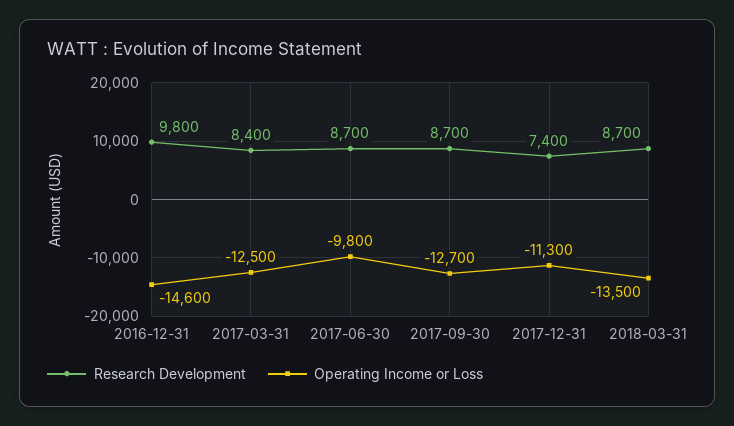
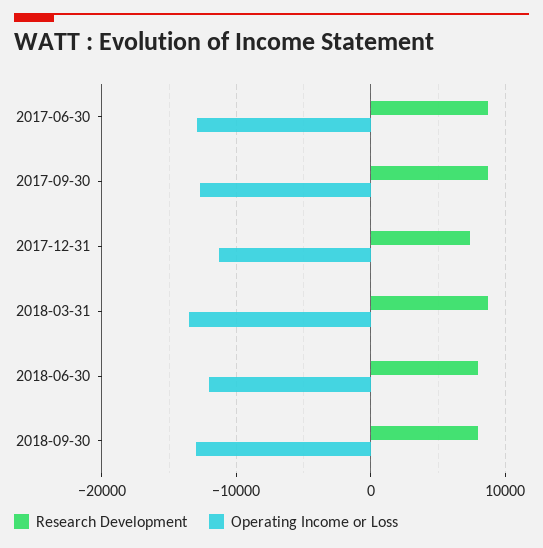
Research Development, 2016-12-31: 9800 -> none
Operating Income or Loss, 2016-12-31: -14600 -> none
Research Development, 2017-03-31: 8400 -> none
Operating Income or Loss, 2017-03-31: -12500 -> none
Operating Income or Loss, 2017-06-30: -9800 -> -13000
Research Development, 2018-06-30: none -> 8000
Operating Income or Loss, 2018-06-30: none -> -12000
Research Development, 2018-09-30: none -> 8000
Operating Income or Loss, 2018-09-30: none -> -13000

